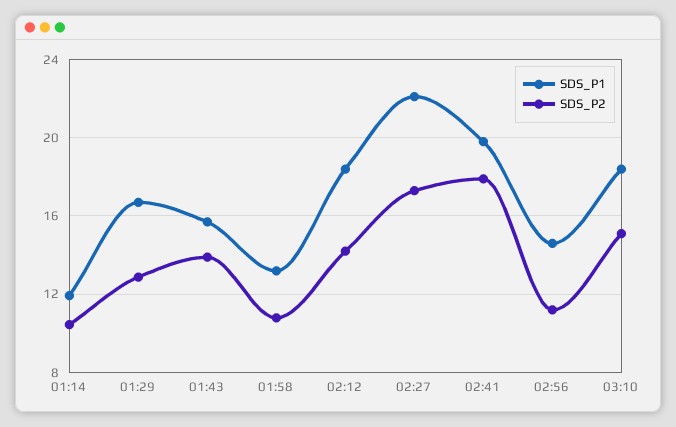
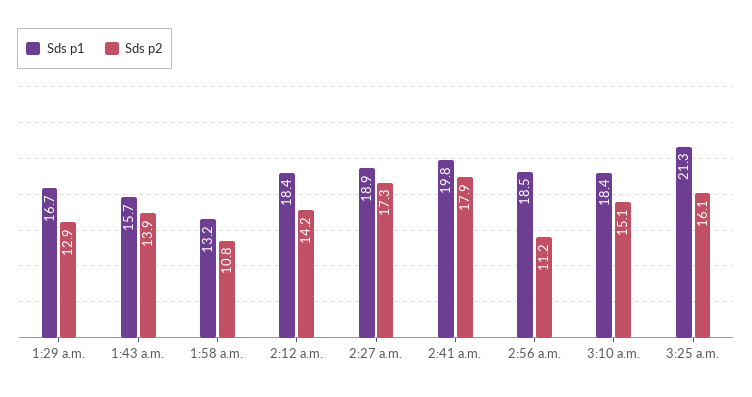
SDS_P1, 01:14: 12 -> none
SDS_P2, 01:14: 10.5 -> none
SDS_P1, 02:27: 22 -> 18.9
SDS_P1, 02:56: 14.5 -> 18.5
SDS_P1, 3:25 a.m.: none -> 21.3
SDS_P2, 3:25 a.m.: none -> 16.1

